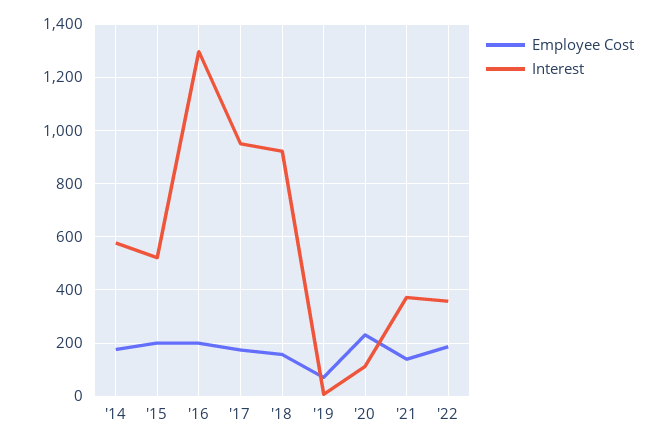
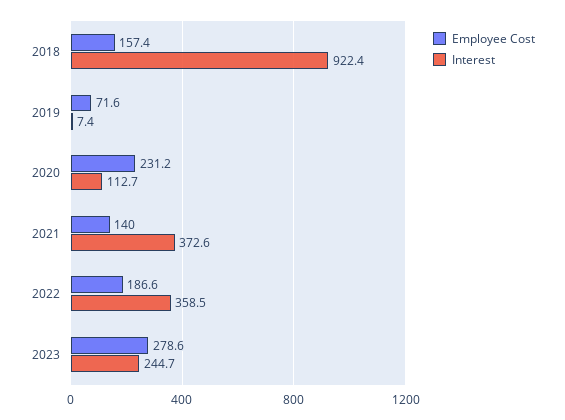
Employee Cost, '14: 175 -> none
Interest, '14: 575 -> none
Employee Cost, '15: 200 -> none
Interest, '15: 525 -> none
Employee Cost, '16: 200 -> none
Interest, '16: 1300 -> none
Employee Cost, '17: 175 -> none
Interest, '17: 950 -> none
Employee Cost, 2023: none -> 278.6
Interest, 2023: none -> 244.7

